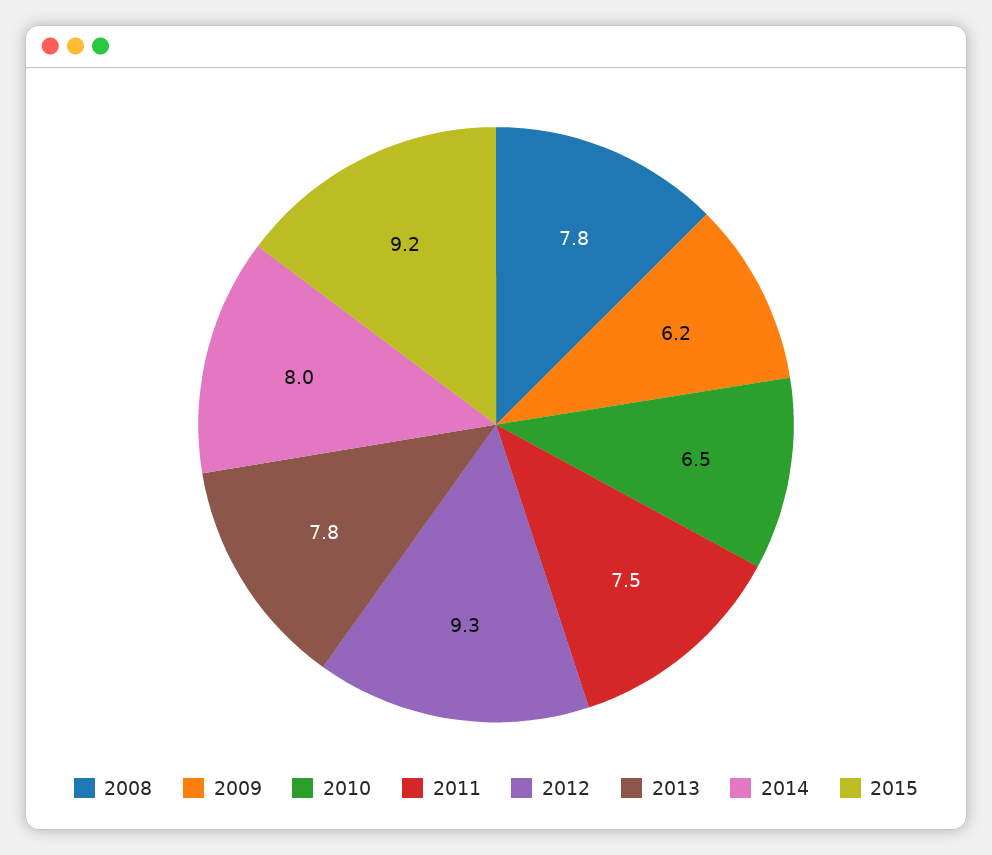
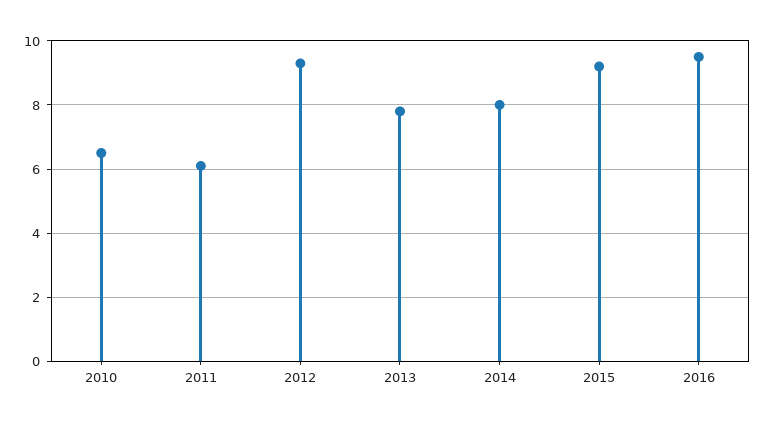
2008: 7.8 -> none
2009: 6.2 -> none
2011: 7.5 -> 6
2016: none -> 9.5

